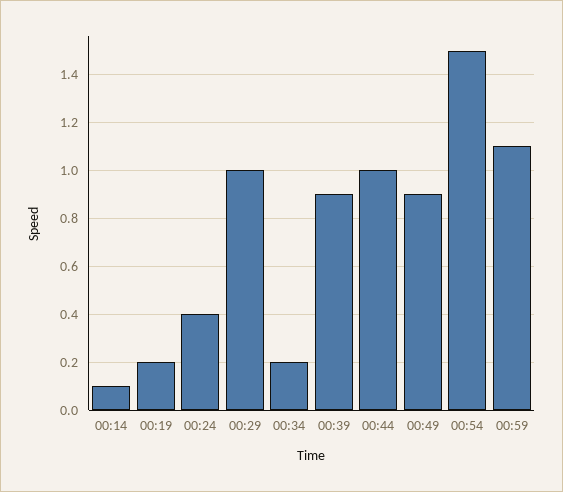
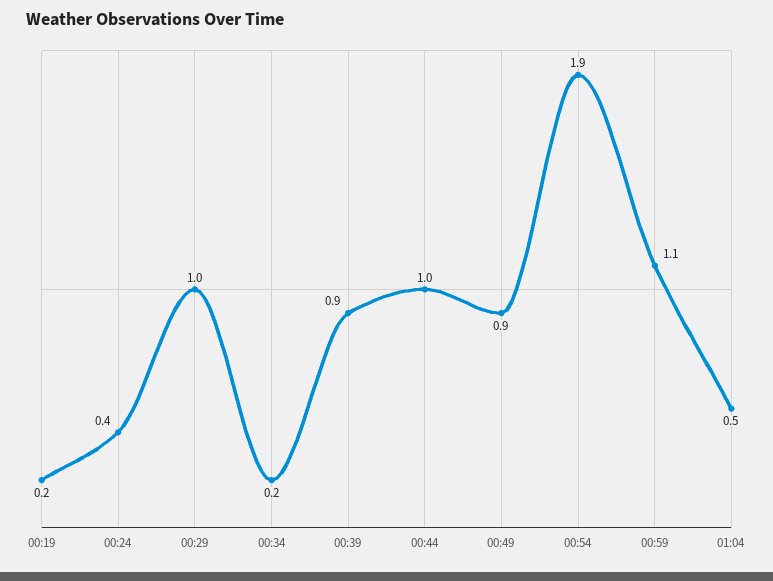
00:14: 0.1 -> none
00:54: 1.5 -> 1.9
01:04: none -> 0.5

